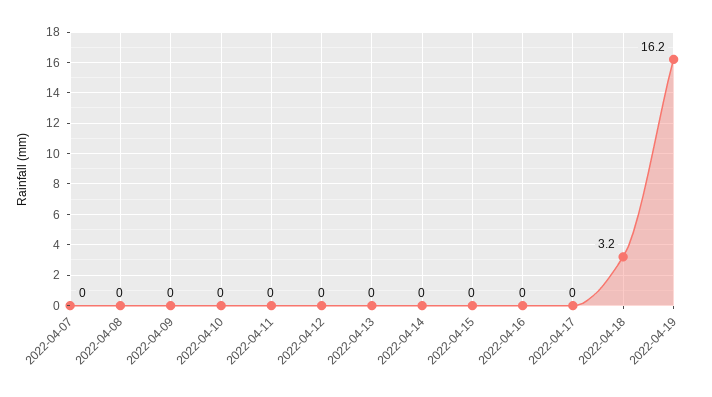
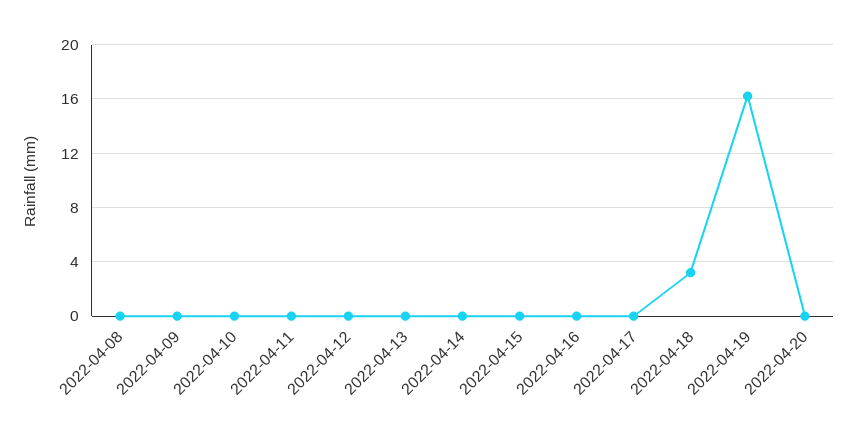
2022-04-07: 0 -> none
2022-04-20: none -> 0

